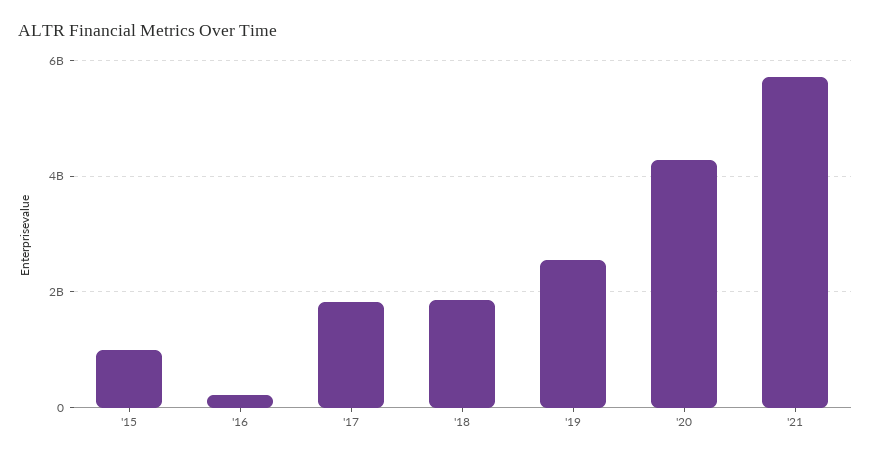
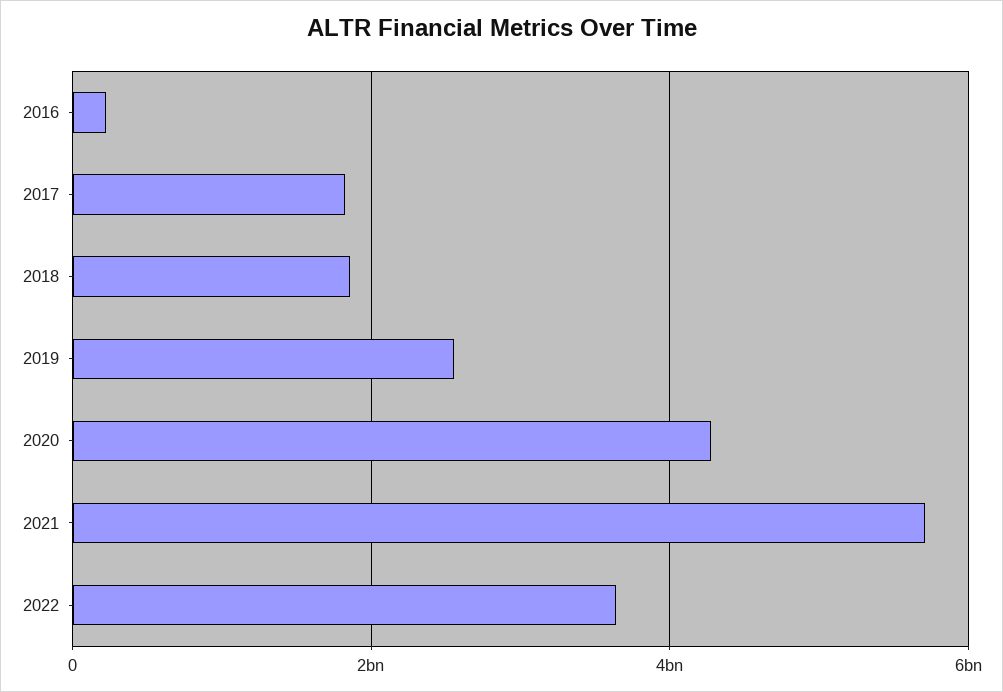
'15: 1000000000 -> none
2022: none -> 3600000000

